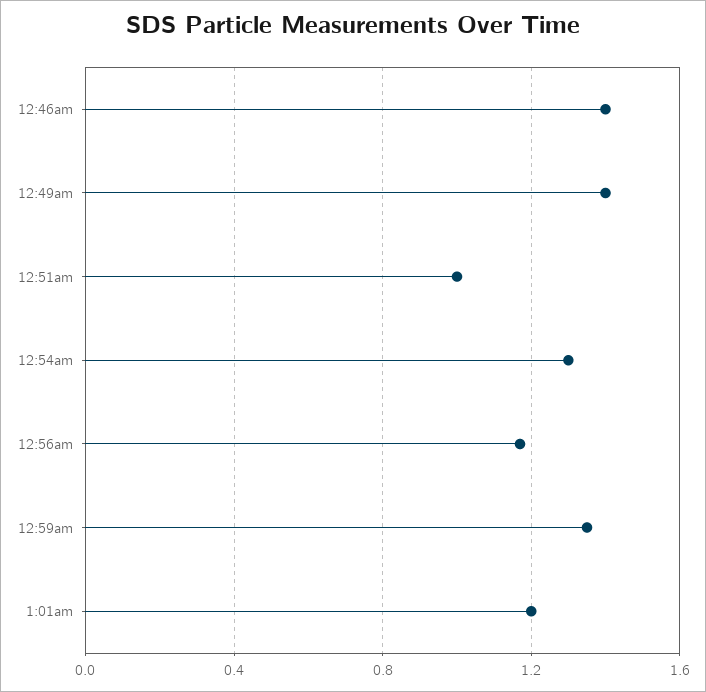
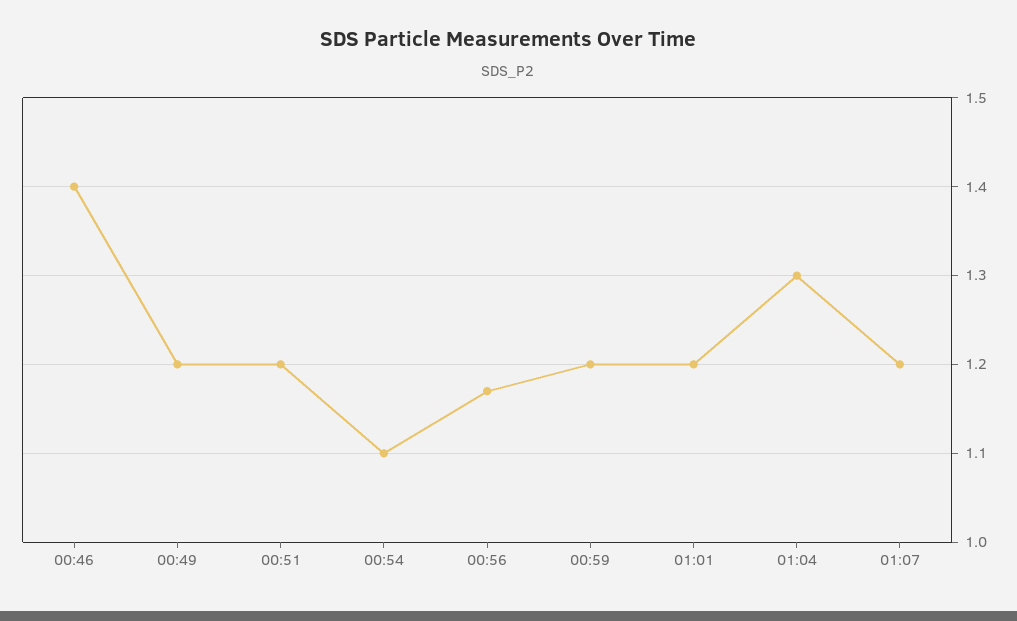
12:49am: 1.4 -> 1.2
12:51am: 1 -> 1.2
12:54am: 1.3 -> 1.1
12:59am: 1.35 -> 1.2
01:04: none -> 1.3
01:07: none -> 1.2

